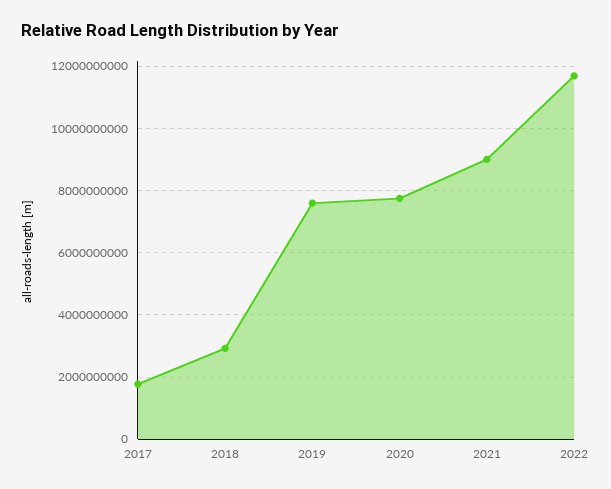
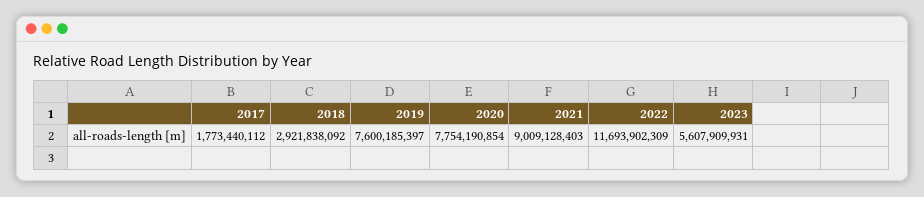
2023: none -> 5607909931

